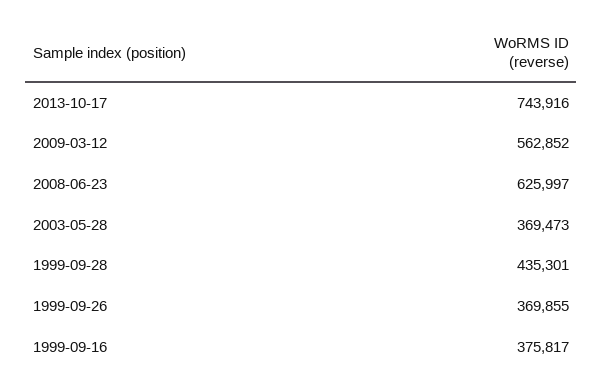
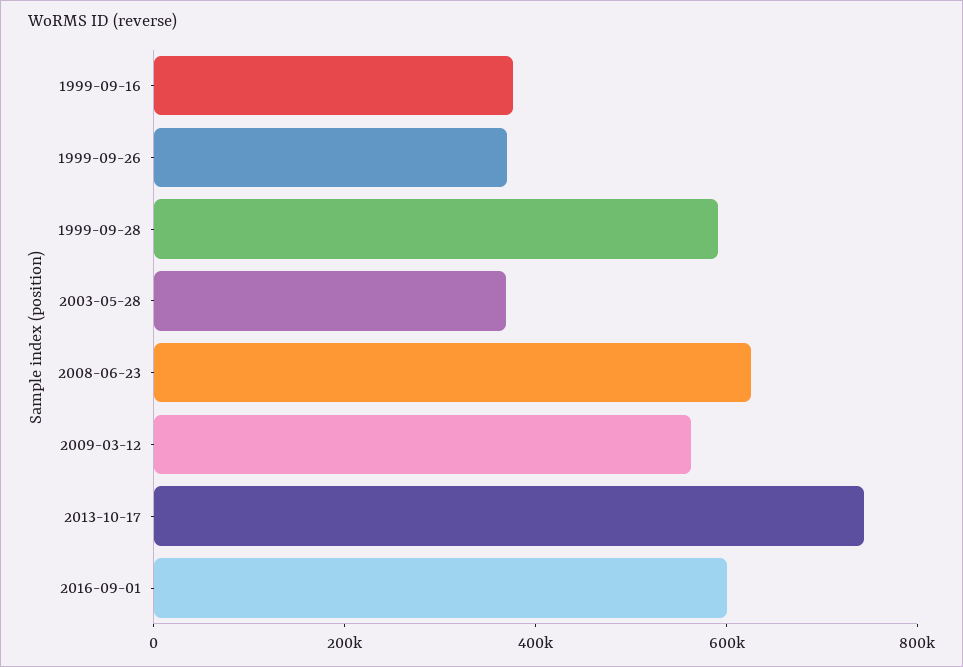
1999-09-28: 435301 -> 600000
2016-09-01: none -> 600000

